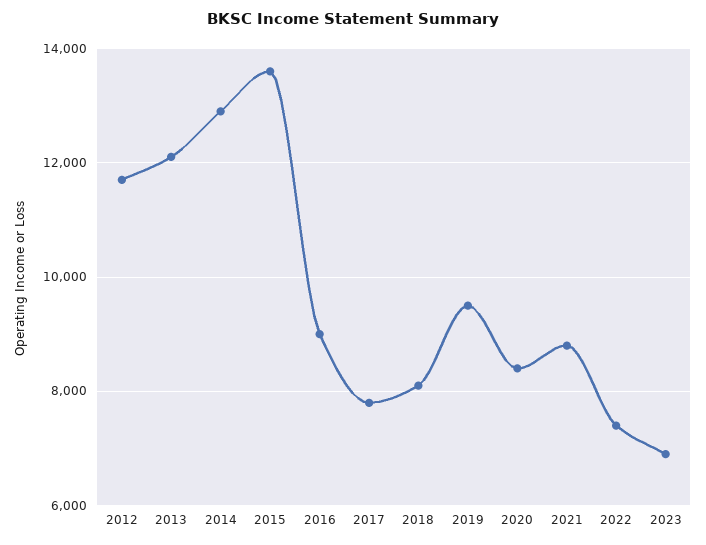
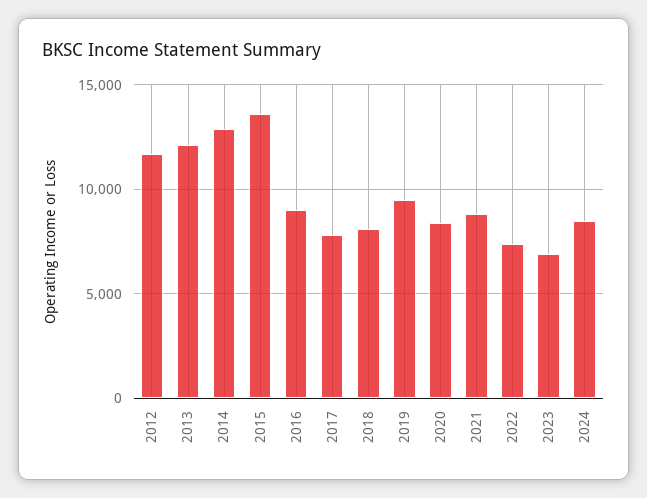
2024: none -> 8500

